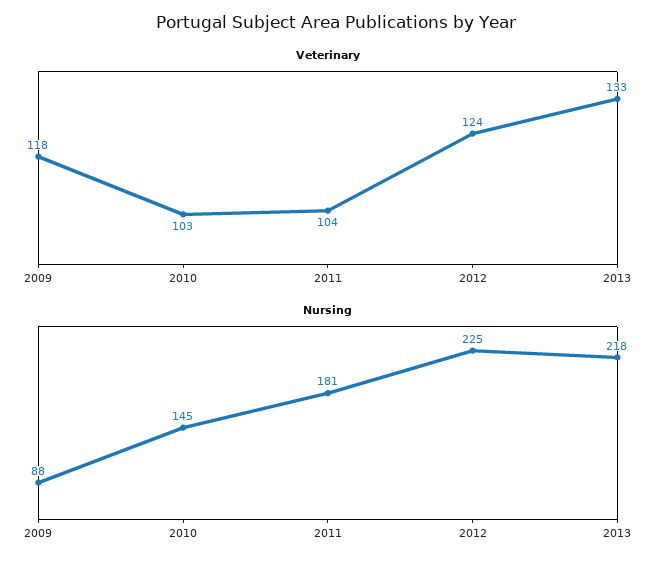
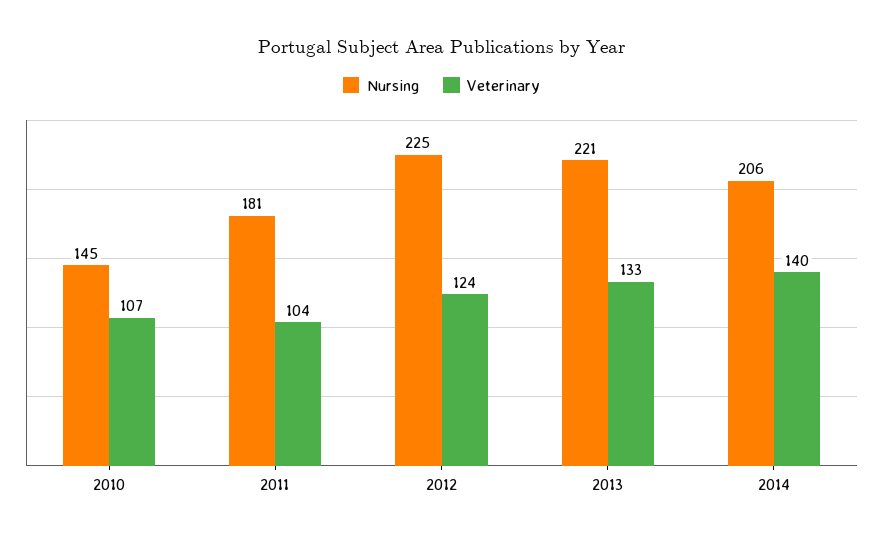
Veterinary, 2009: 118 -> none
Veterinary, 2010: 103 -> 107
Nursing, 2009: 88 -> none
Nursing, 2013: 218 -> 221
Nursing, 2014: none -> 206
Veterinary, 2014: none -> 140

